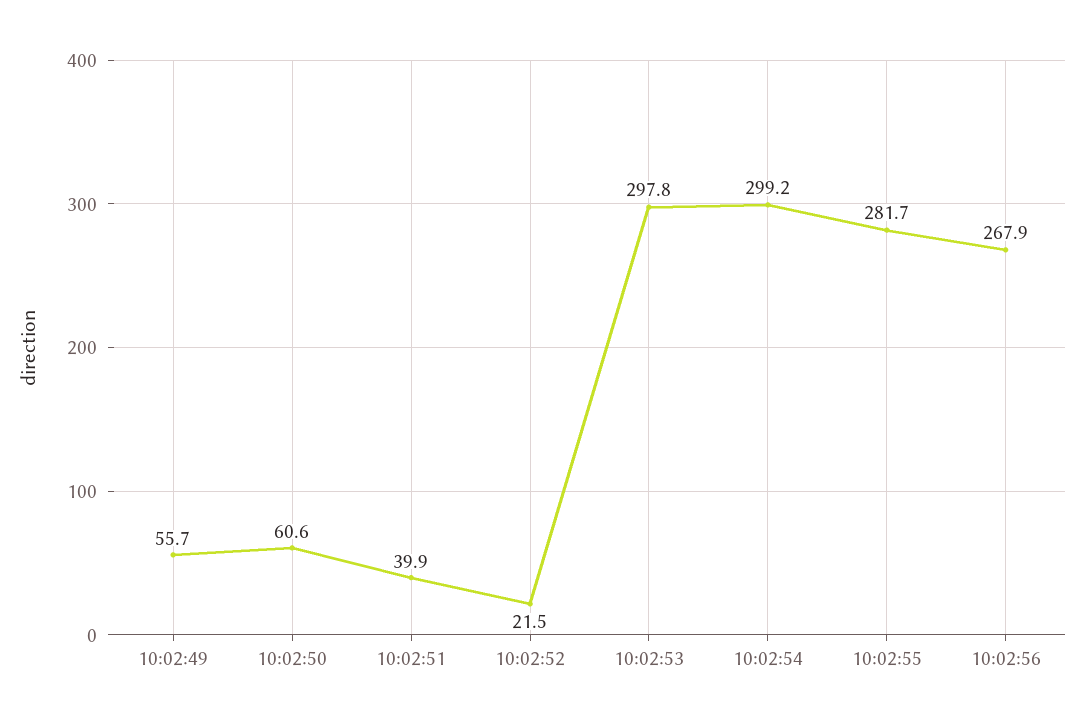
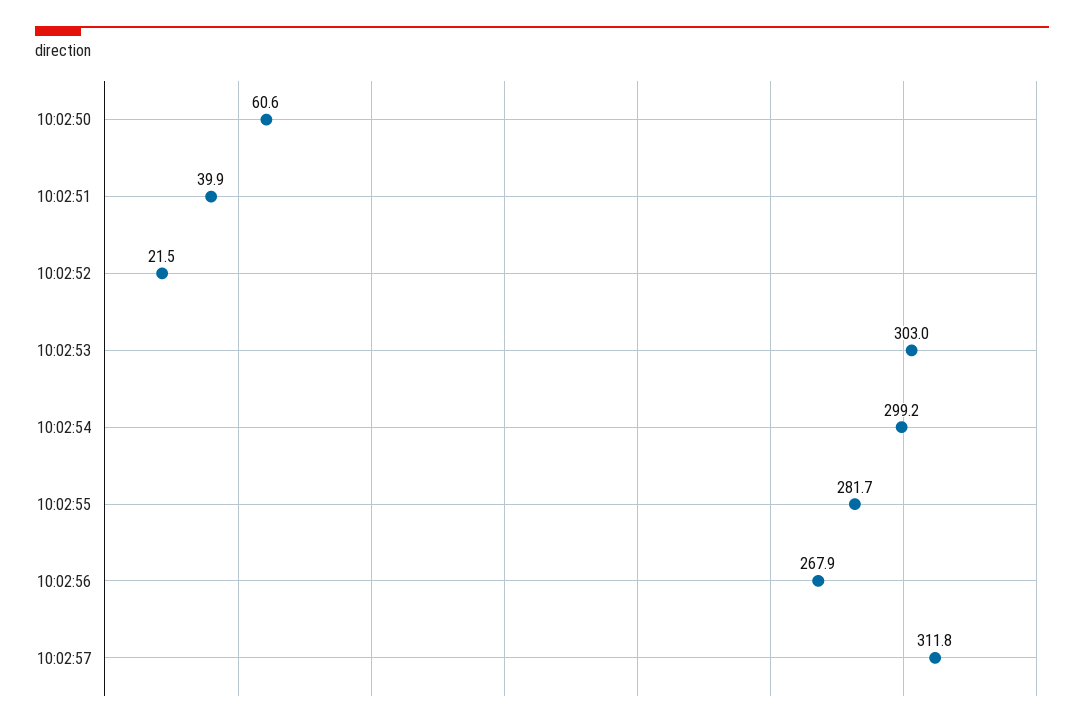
10:02:49: 55.7 -> none
10:02:53: 297.8 -> 303
10:02:57: none -> 311.8

